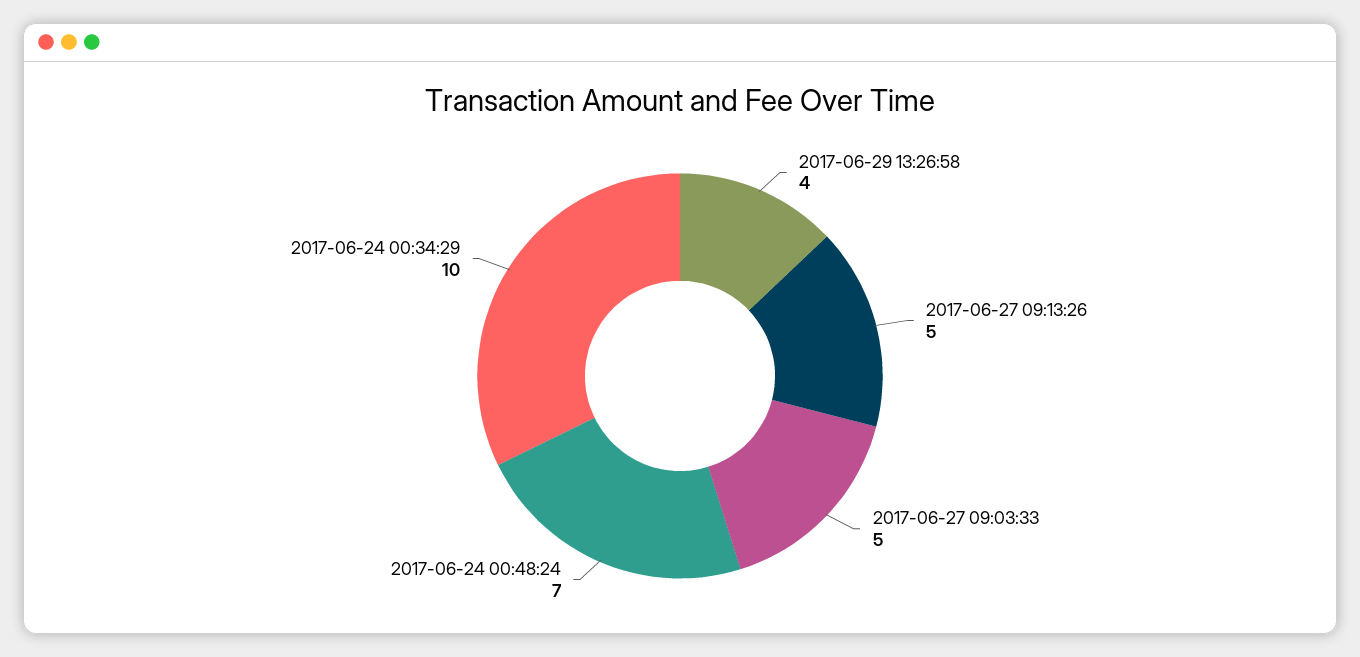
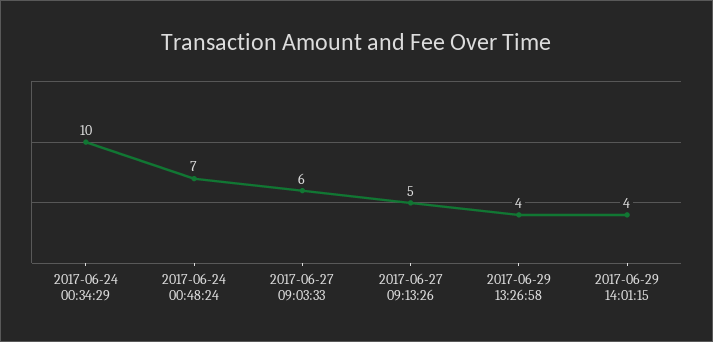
2017-06-27 09:03:33: 5 -> 6
2017-06-29 14:01:15: none -> 4

